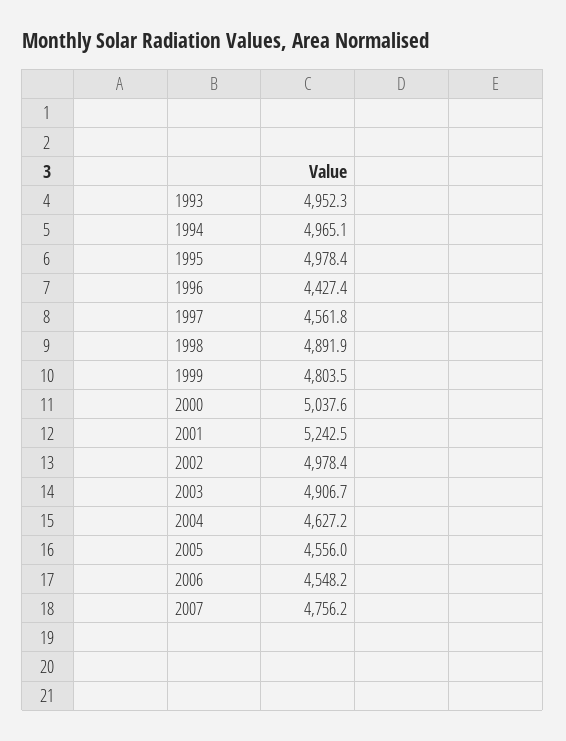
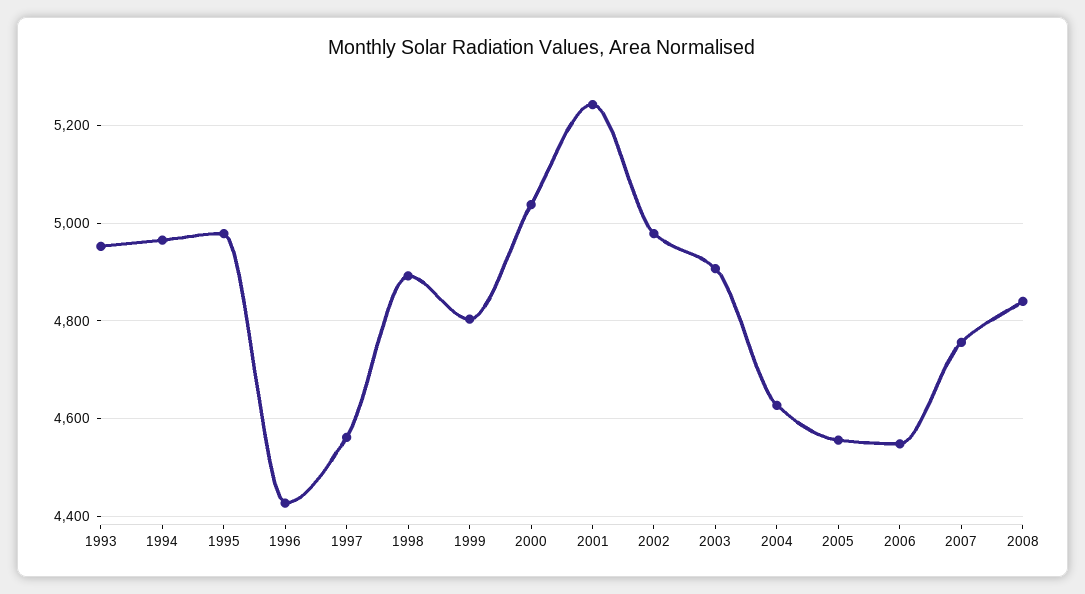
2008: none -> 4840

